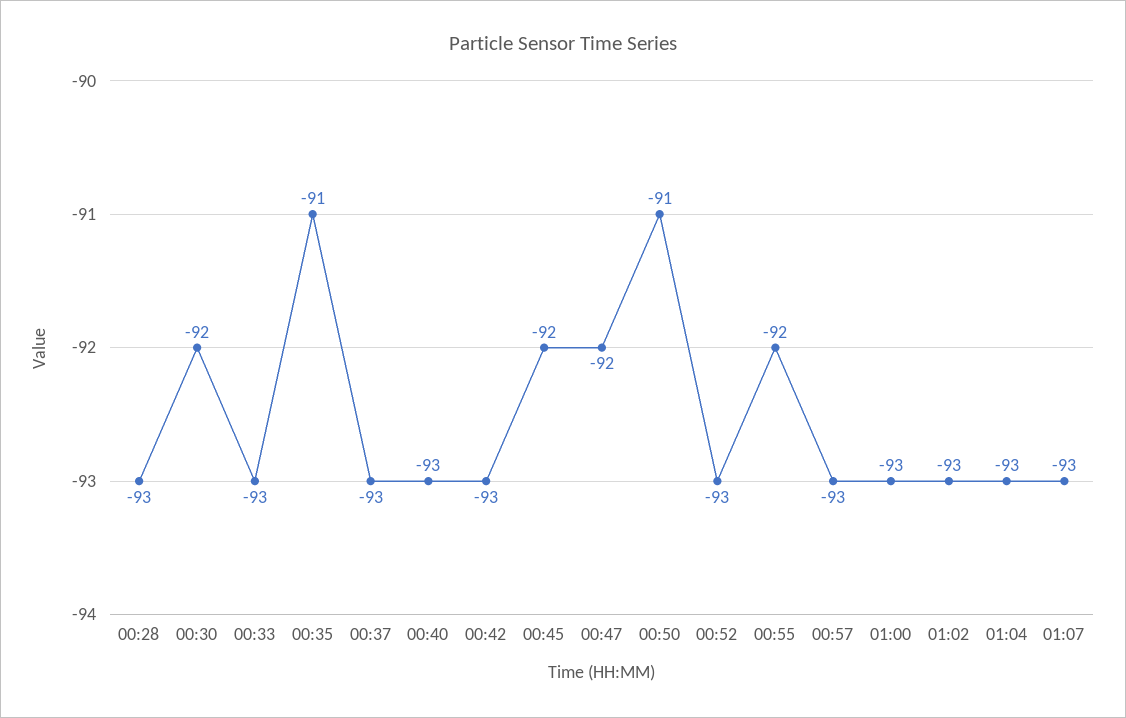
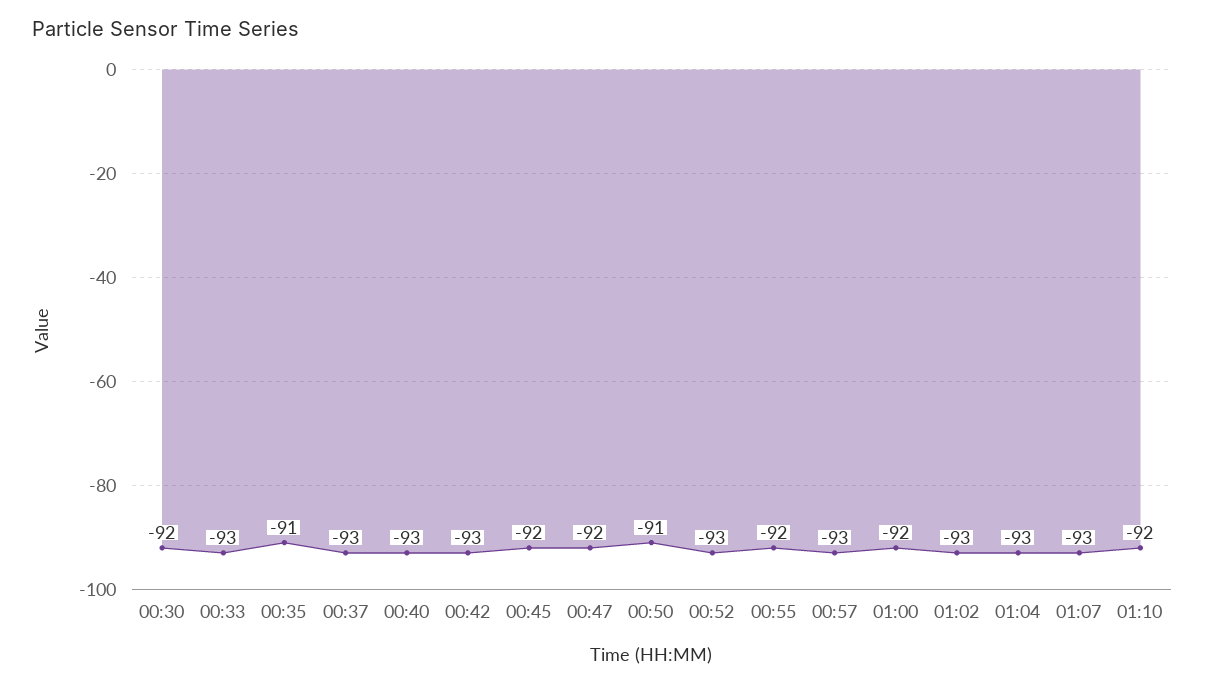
00:28: -93 -> none
01:00: -93 -> -92
01:10: none -> -92

